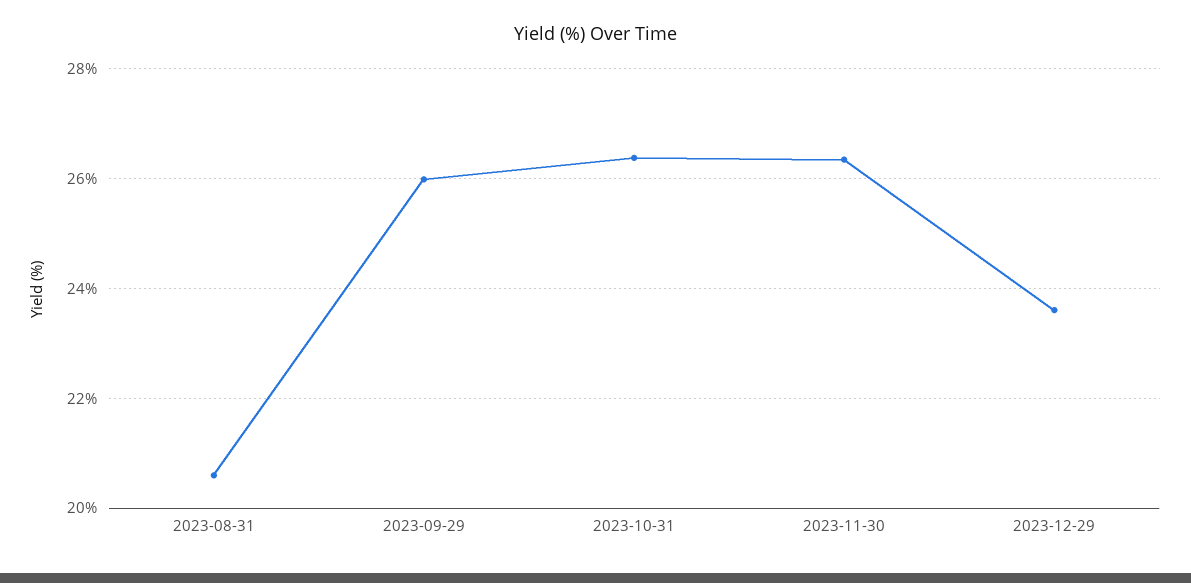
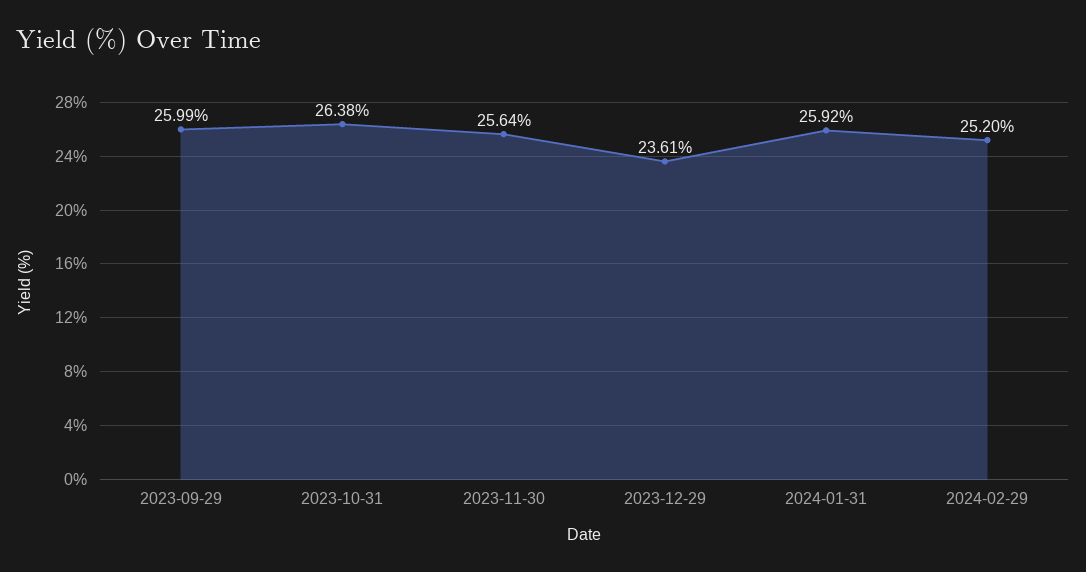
2023-08-31: 20.6 -> none
2023-11-30: 26.4 -> 25.64
2024-01-31: none -> 25.92
2024-02-29: none -> 25.2

